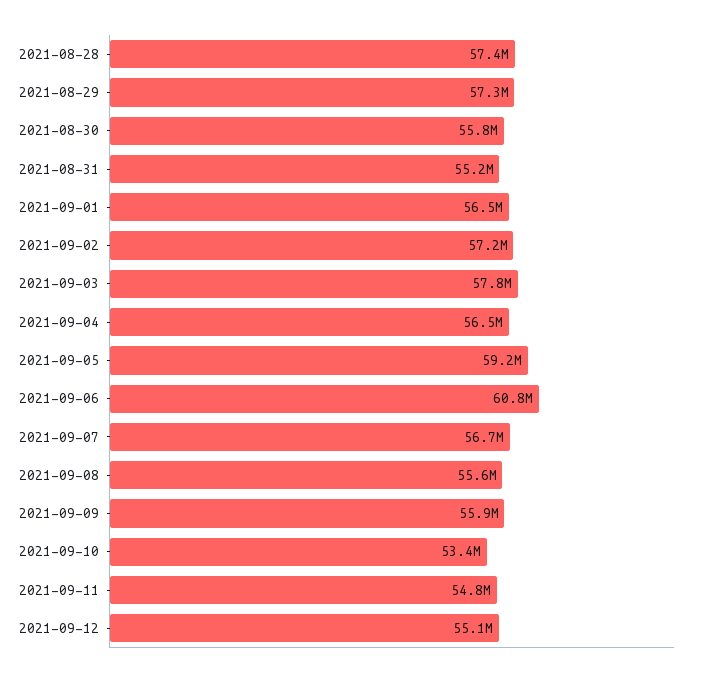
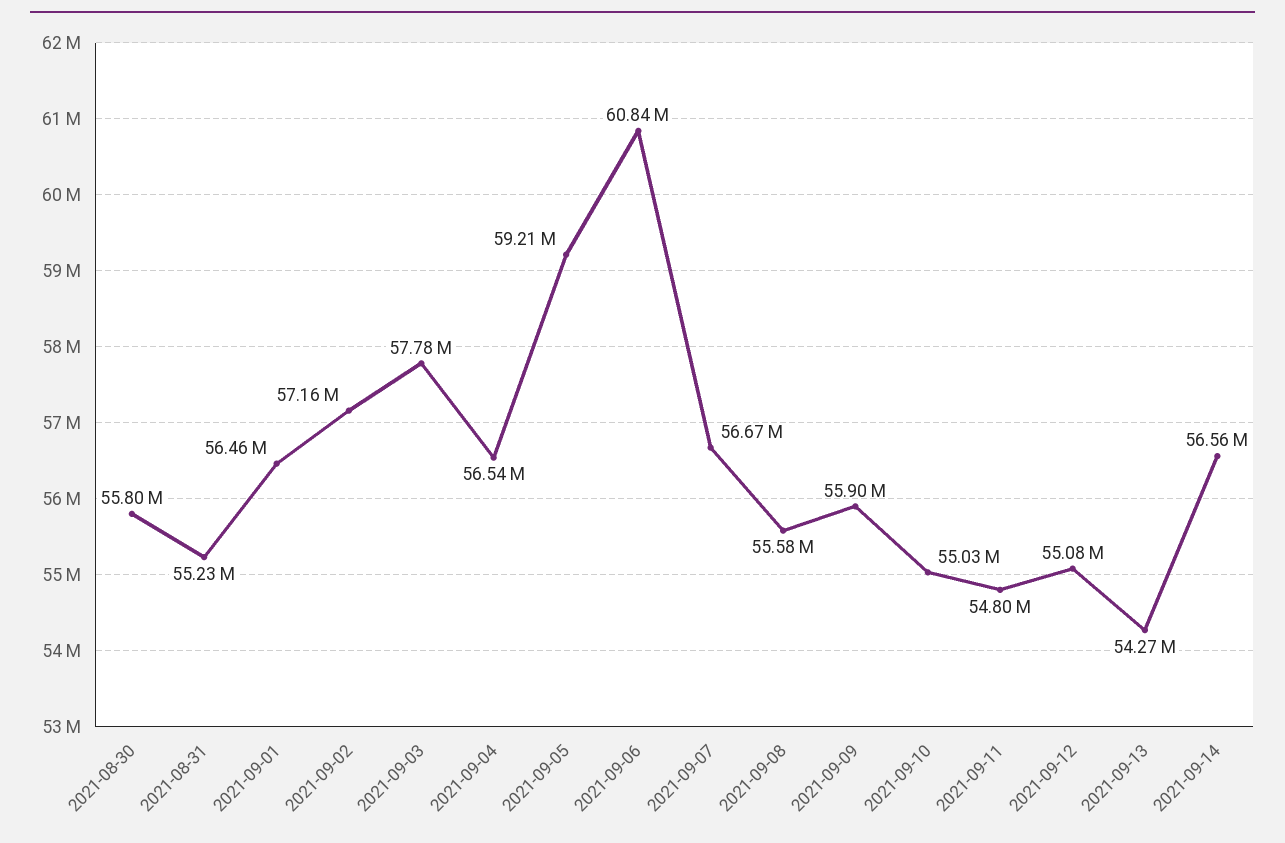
2021-08-28: 57400000 -> none
2021-08-29: 57300000 -> none
2021-09-10: 53400000 -> 55030000
2021-09-13: none -> 54270000
2021-09-14: none -> 56560000

